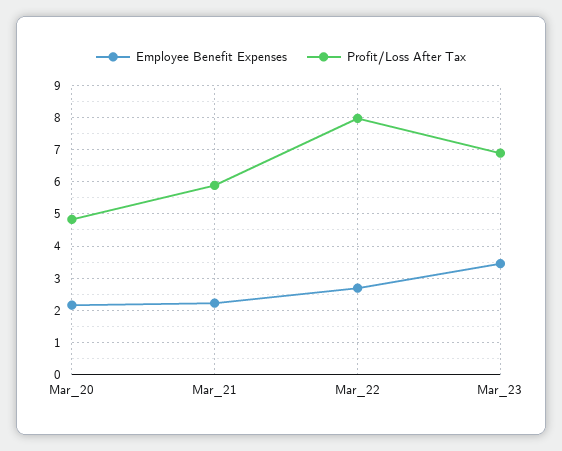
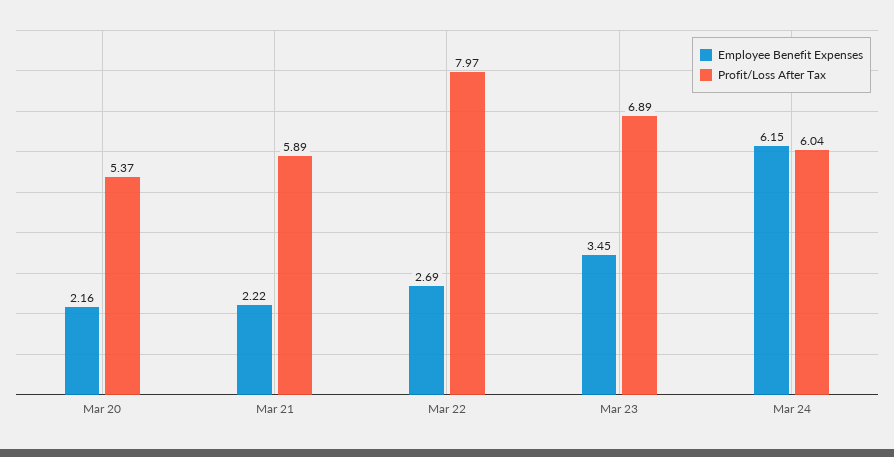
Profit/Loss After Tax, Mar_20: 4.8 -> 5.37
Employee Benefit Expenses, Mar 24: none -> 6.15
Profit/Loss After Tax, Mar 24: none -> 6.04

